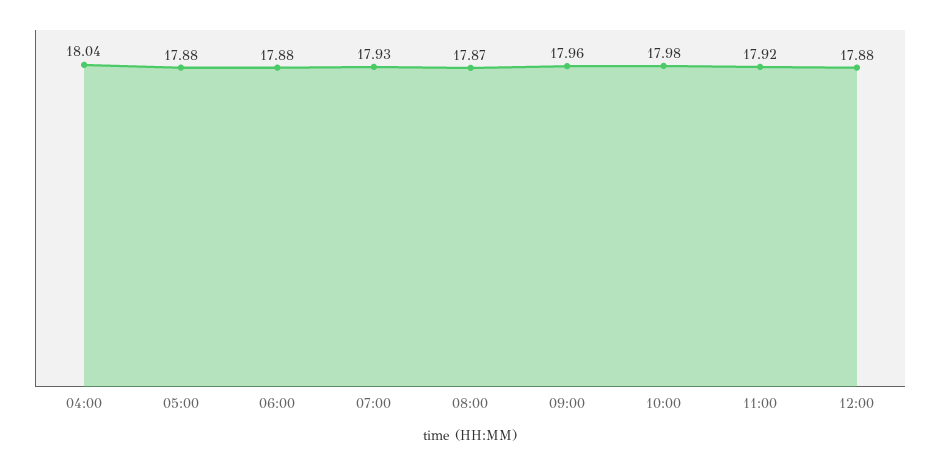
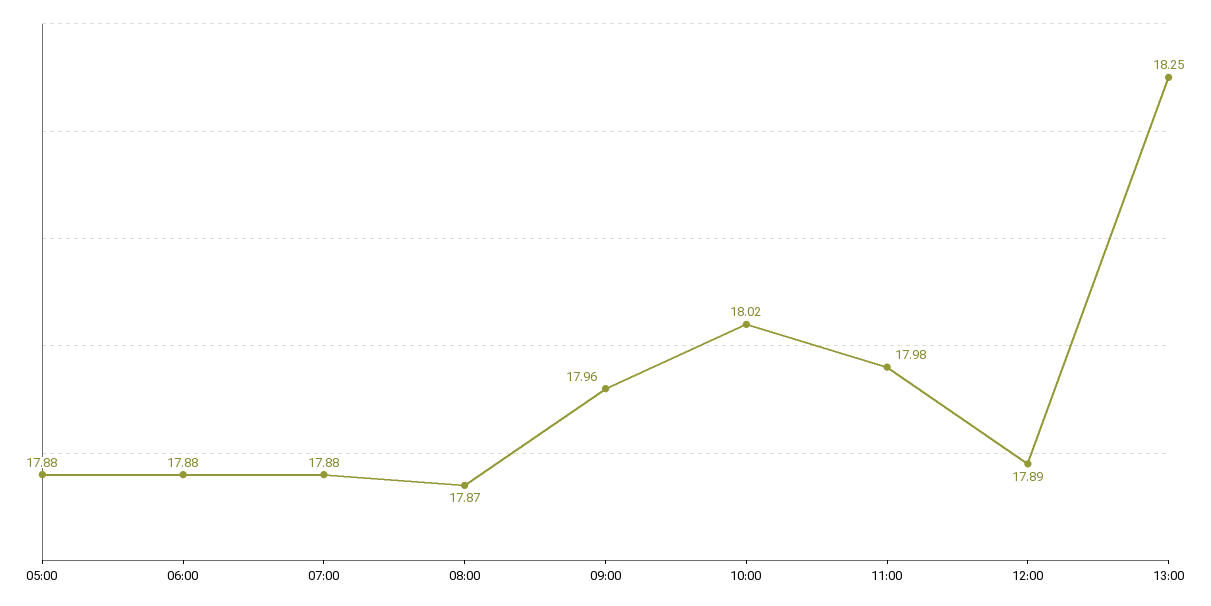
04:00: 18.04 -> none
07:00: 17.93 -> 17.88
10:00: 17.98 -> 18.02
11:00: 17.92 -> 17.98
12:00: 17.88 -> 17.89
13:00: none -> 18.25

